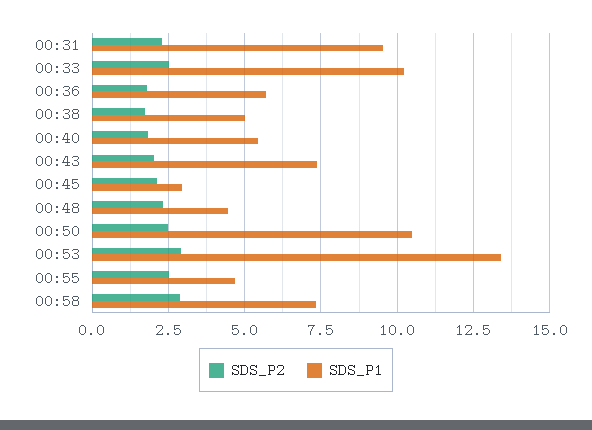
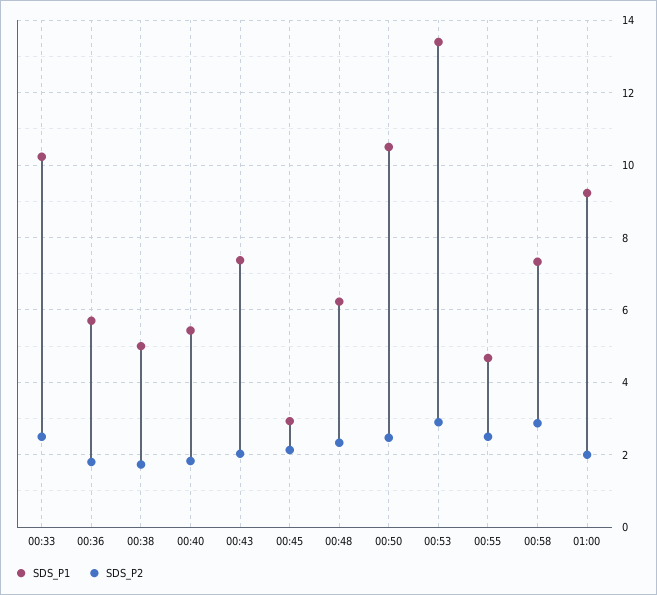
SDS_P2, 00:31: 2.25 -> none
SDS_P1, 00:31: 9.5 -> none
SDS_P1, 00:48: 4.5 -> 6.2
SDS_P1, 01:00: none -> 9.2
SDS_P2, 01:00: none -> 2

